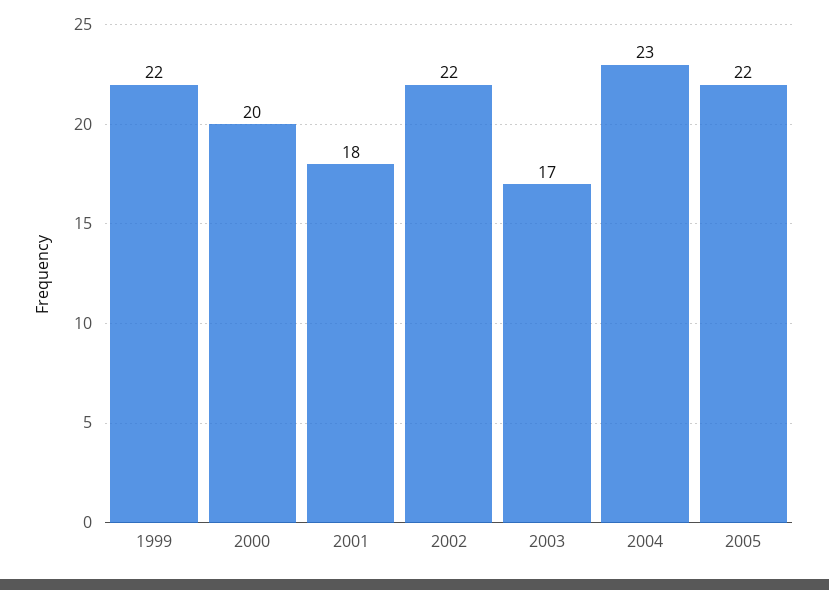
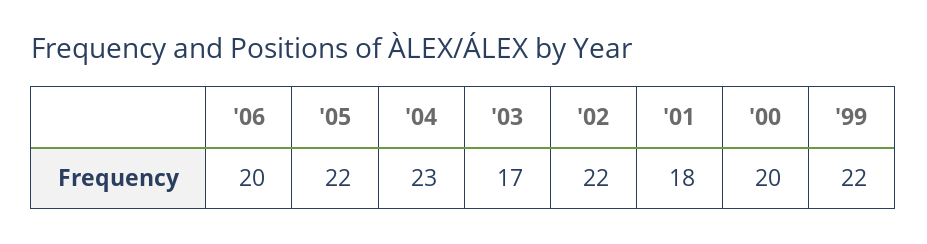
'06: none -> 20

